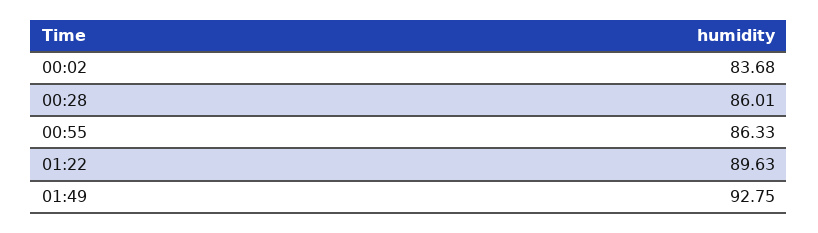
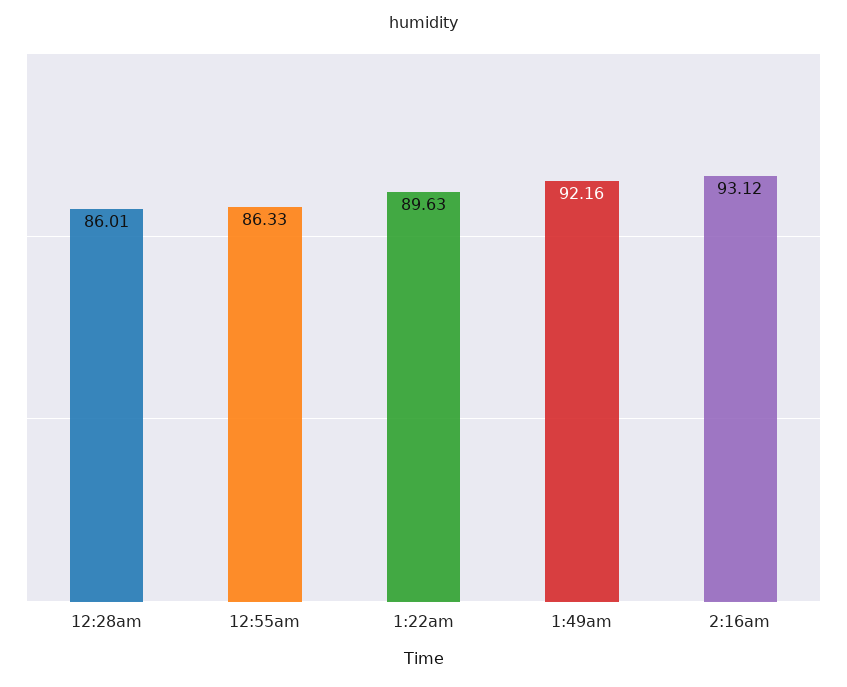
00:02: 83.68 -> none
01:49: 92.75 -> 92.16
2:16am: none -> 93.12

